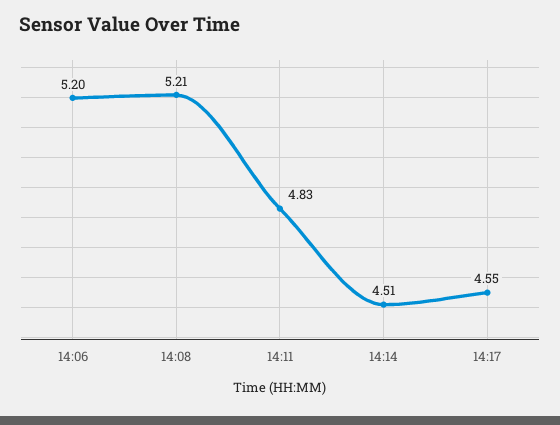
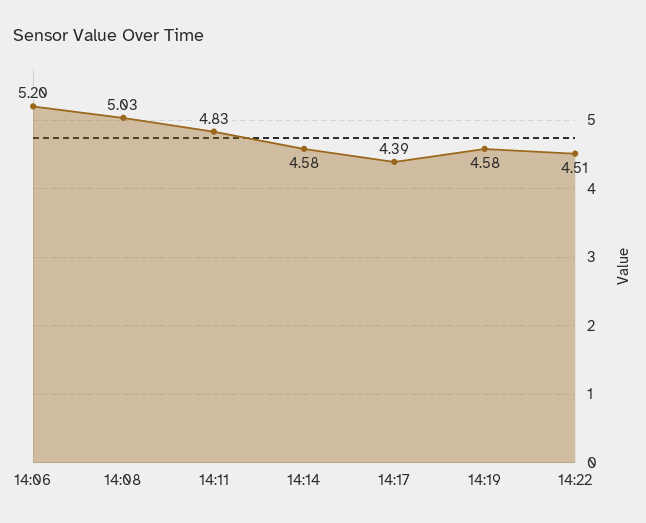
14:08: 5.21 -> 5.03
14:14: 4.51 -> 4.58
14:17: 4.55 -> 4.39
14:19: none -> 4.58
14:22: none -> 4.51

